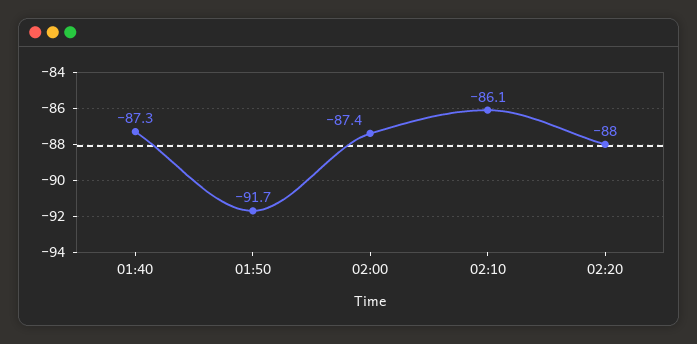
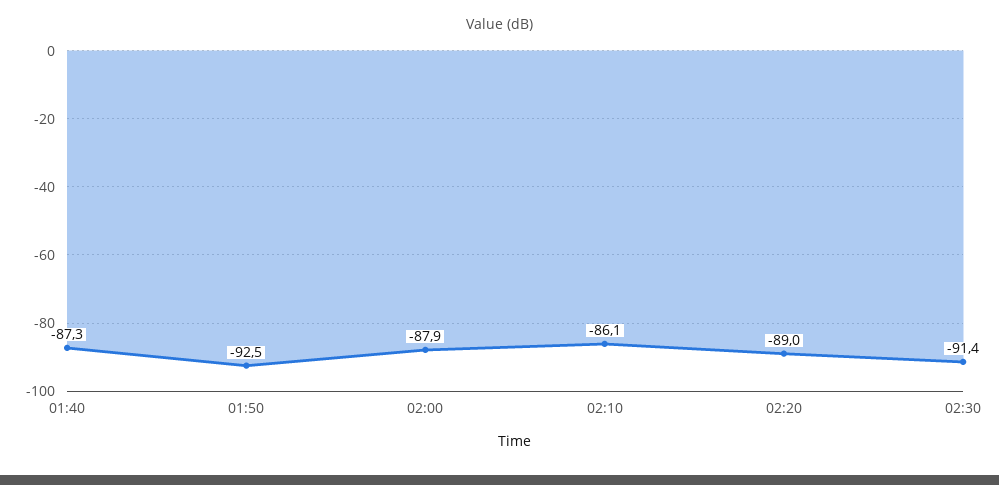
01:50: -91.7 -> -92.5
02:00: -87.4 -> -87.9
02:20: -88 -> -89
02:30: none -> -91.4

